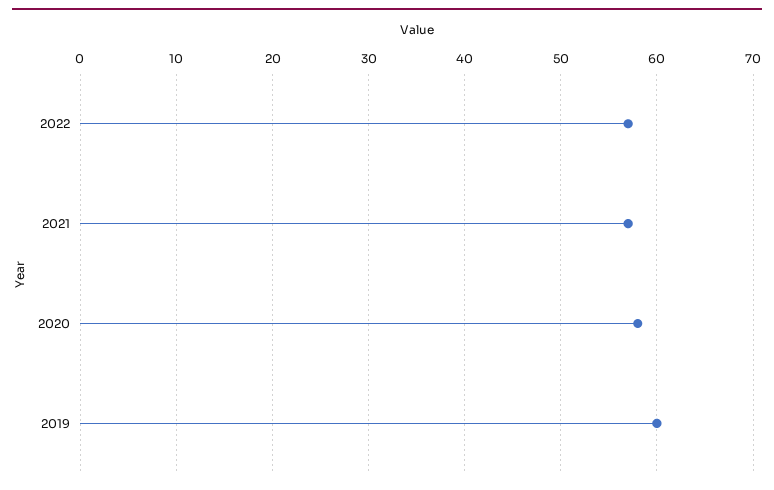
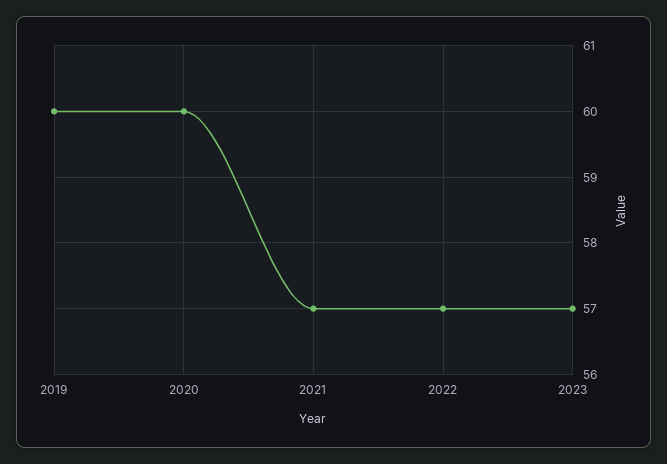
2020: 58 -> 60
2023: none -> 57

